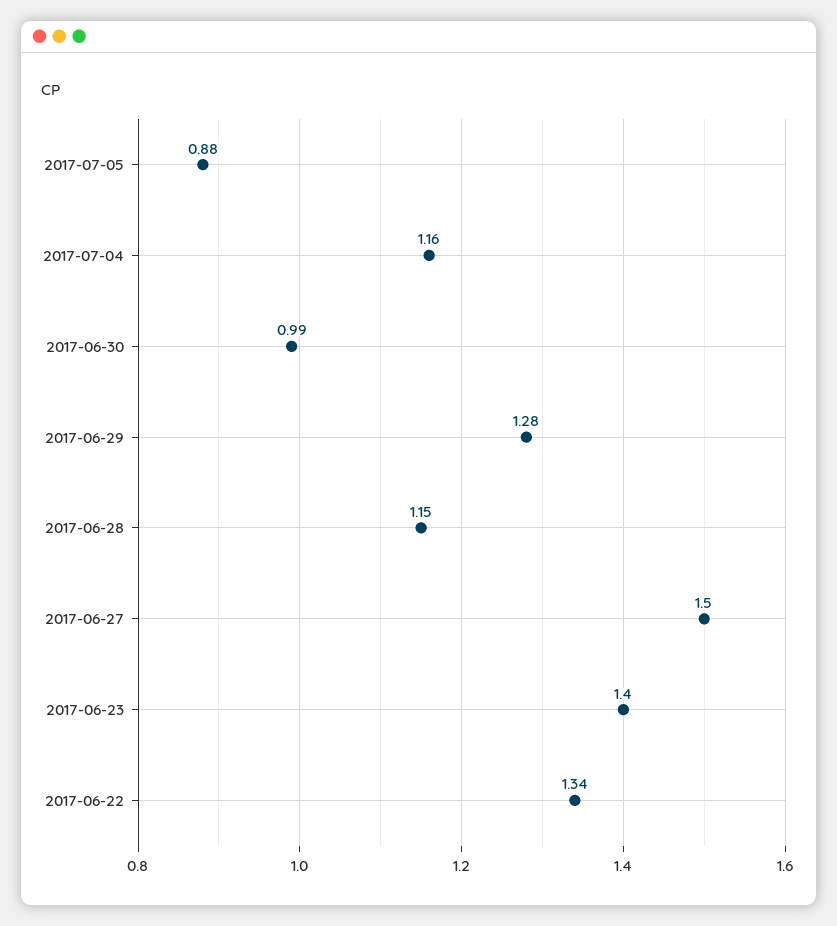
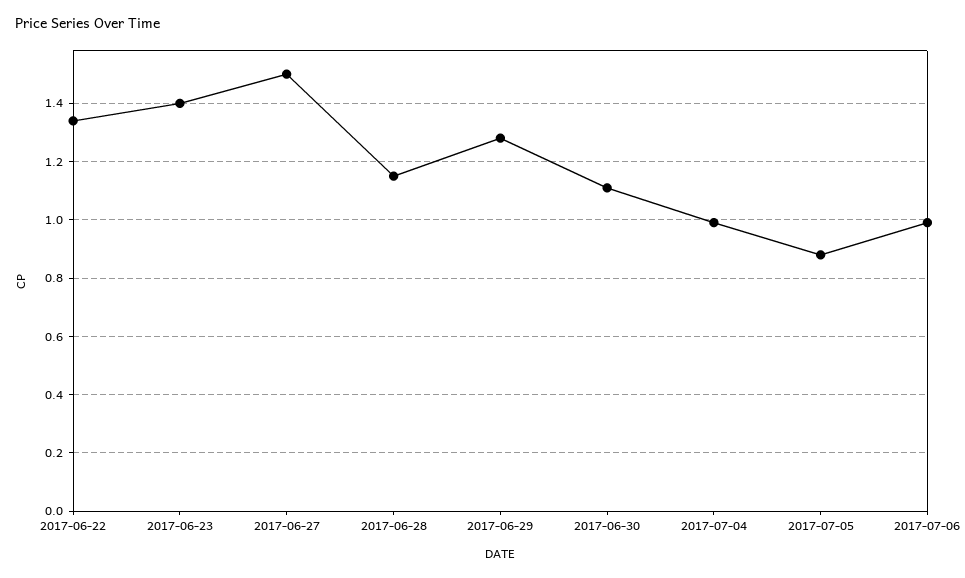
2017-07-04: 1.16 -> 1
2017-06-30: 0.99 -> 1.1
2017-07-06: none -> 1

